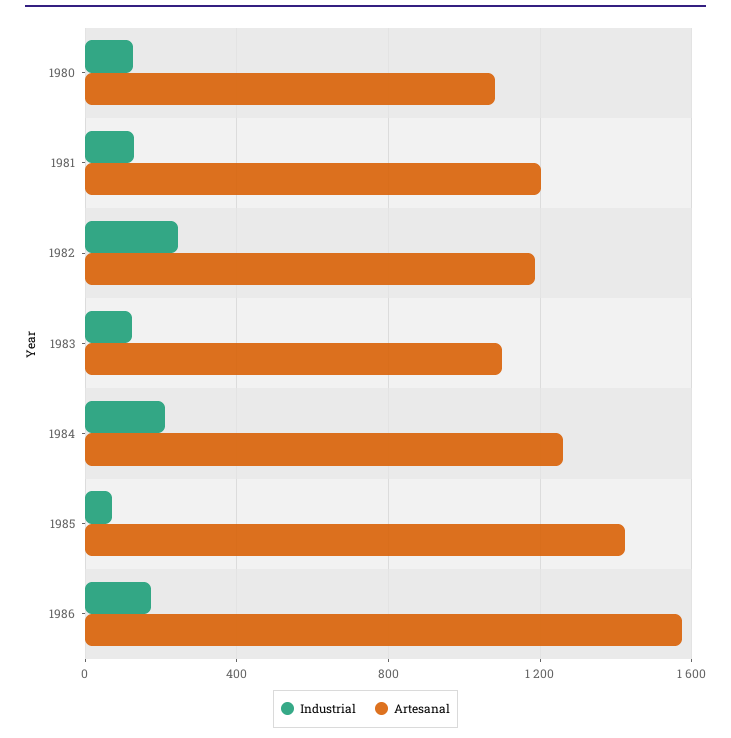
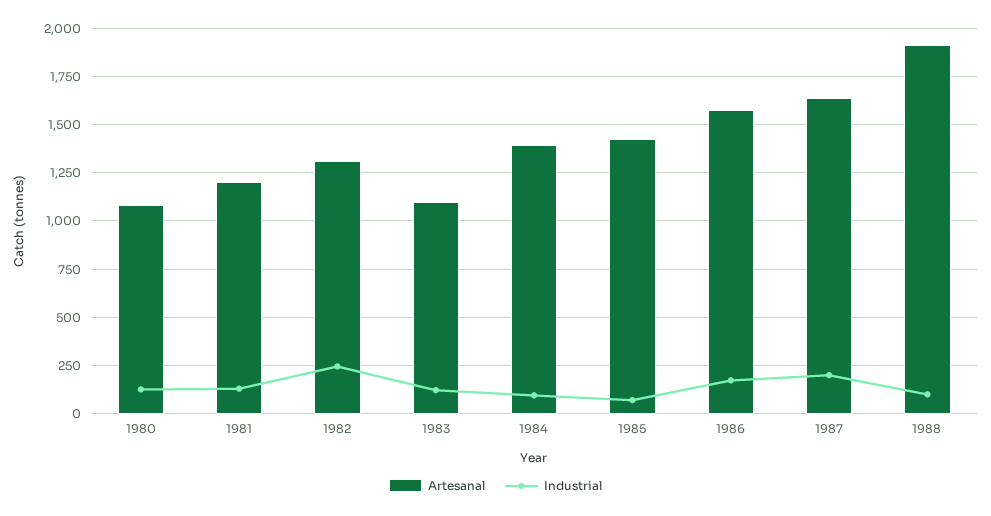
Artesanal, 1982: 1200 -> 1300
Industrial, 1984: 200 -> 100
Artesanal, 1984: 1250 -> 1400
Artesanal, 1987: none -> 1650
Industrial, 1987: none -> 200
Artesanal, 1988: none -> 1900
Industrial, 1988: none -> 100

